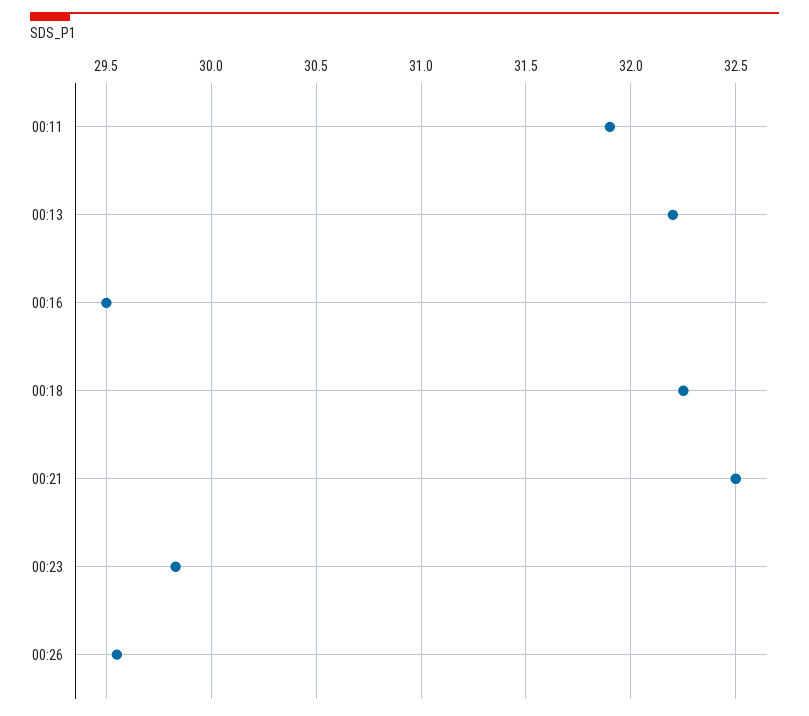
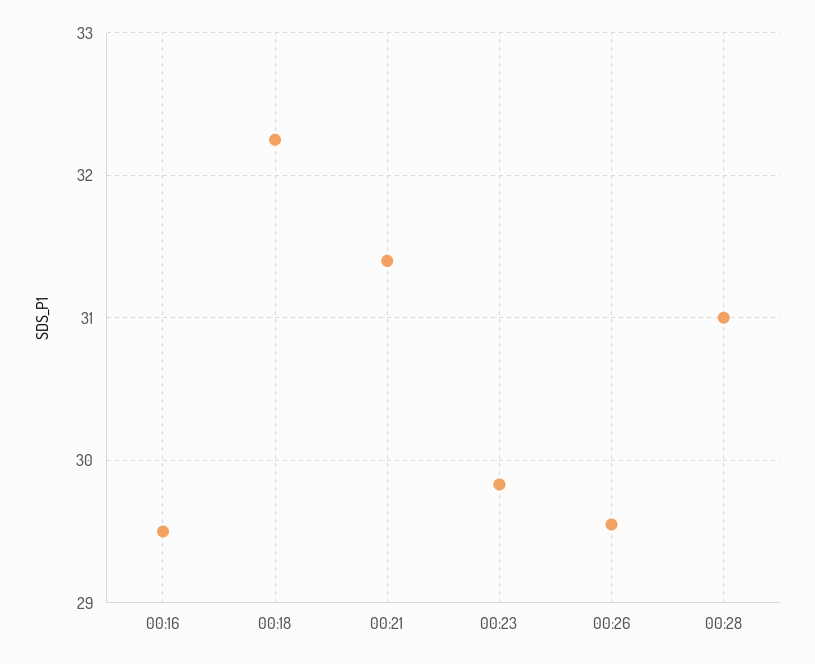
00:11: 31.9 -> none
00:13: 32.2 -> none
00:21: 32.5 -> 31.4
00:28: none -> 31

